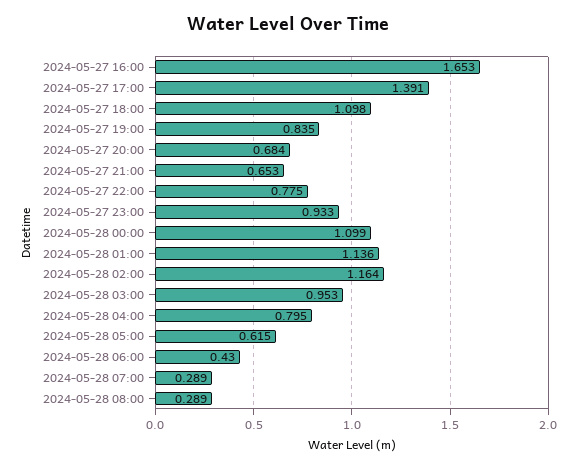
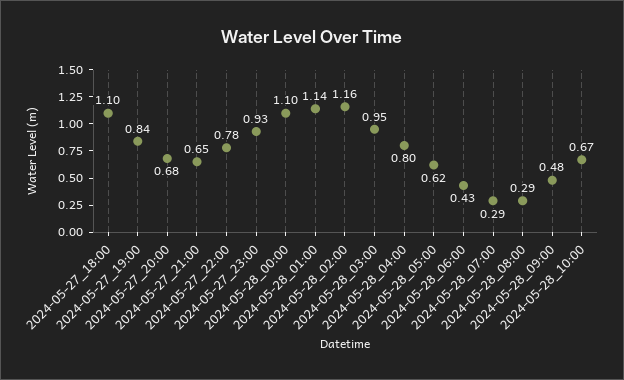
2024-05-27 16:00: 1.653 -> none
2024-05-27 17:00: 1.391 -> none
2024-05-28_09:00: none -> 0.48
2024-05-28_10:00: none -> 0.67

